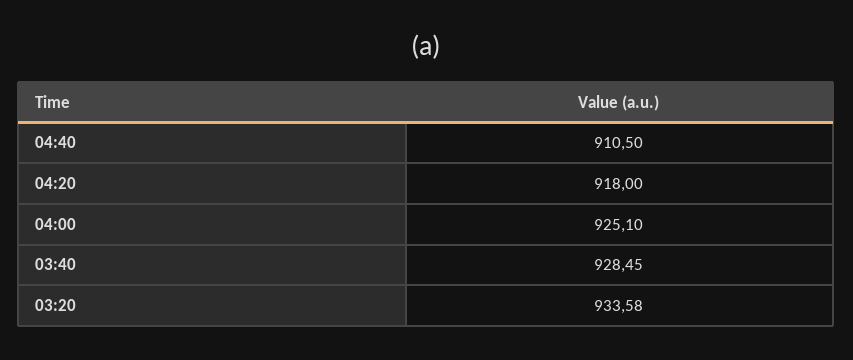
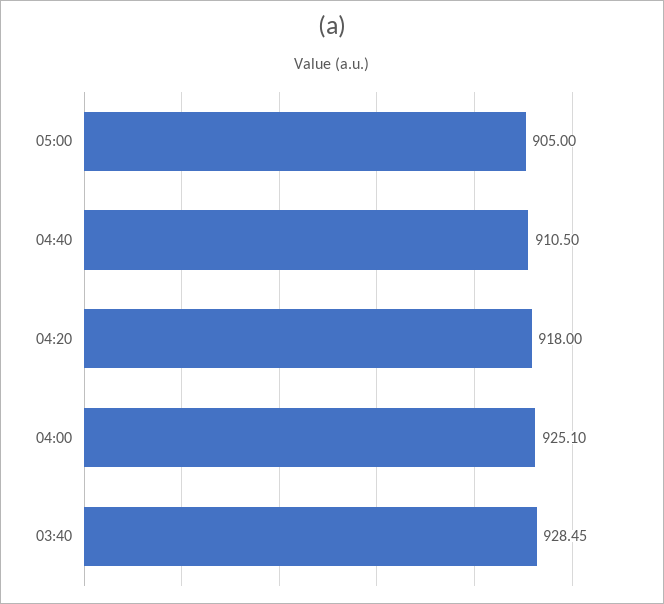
03:20: 933.58 -> none
05:00: none -> 905

